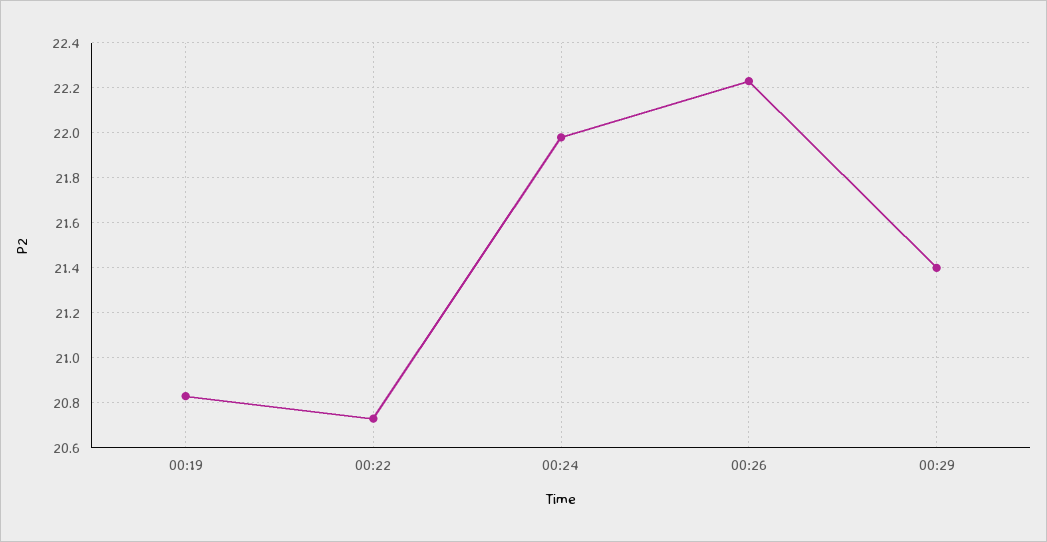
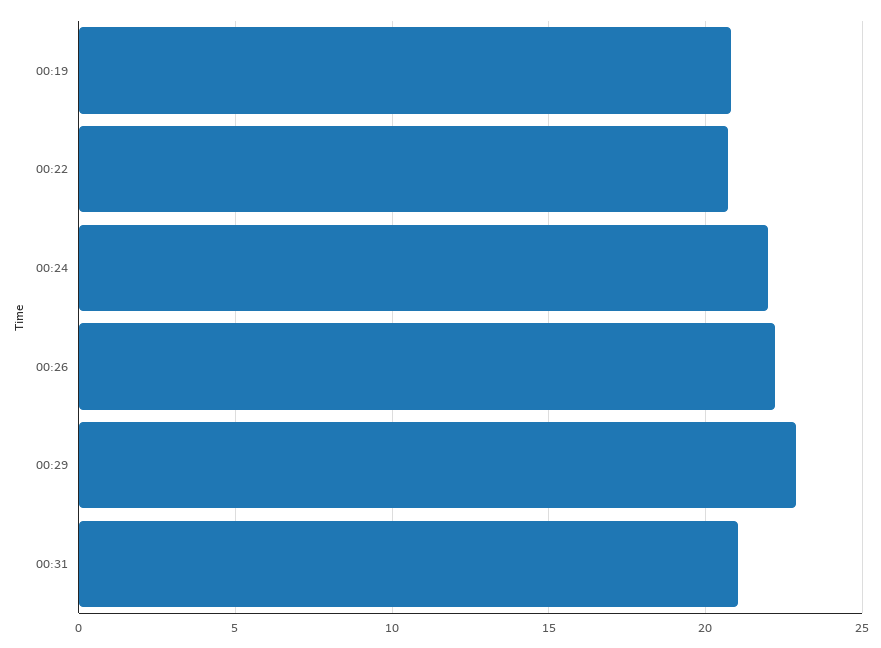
00:29: 21.4 -> 23
00:31: none -> 21

